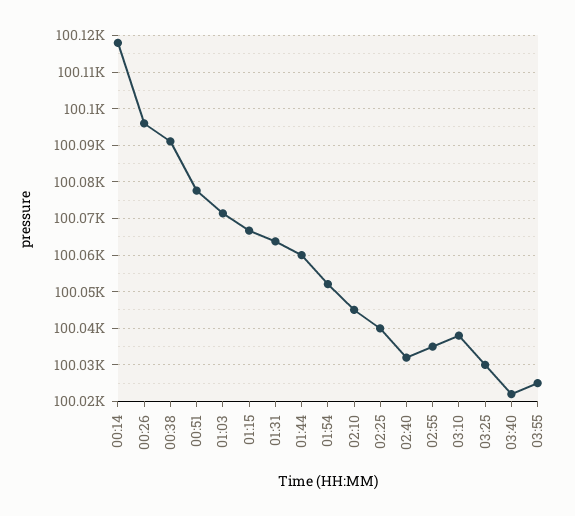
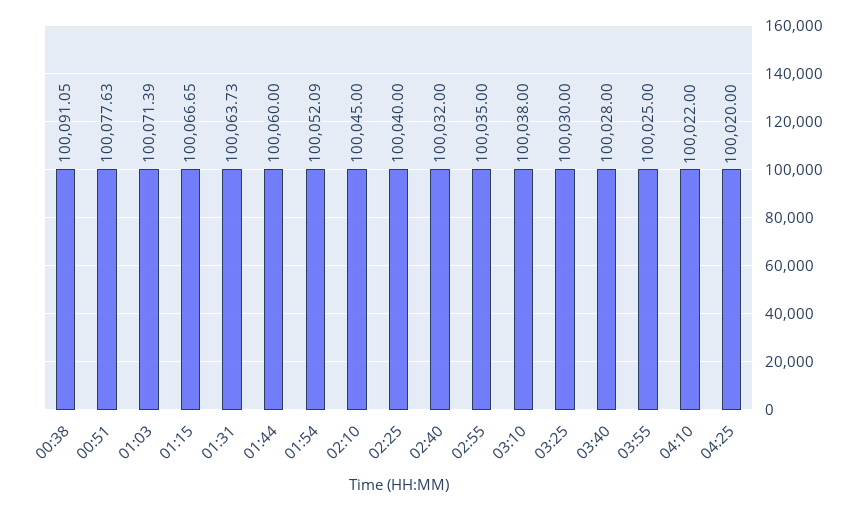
00:14: 100118 -> none
00:26: 100096 -> none
03:40: 100022 -> 100028
04:10: none -> 100022
04:25: none -> 100020

